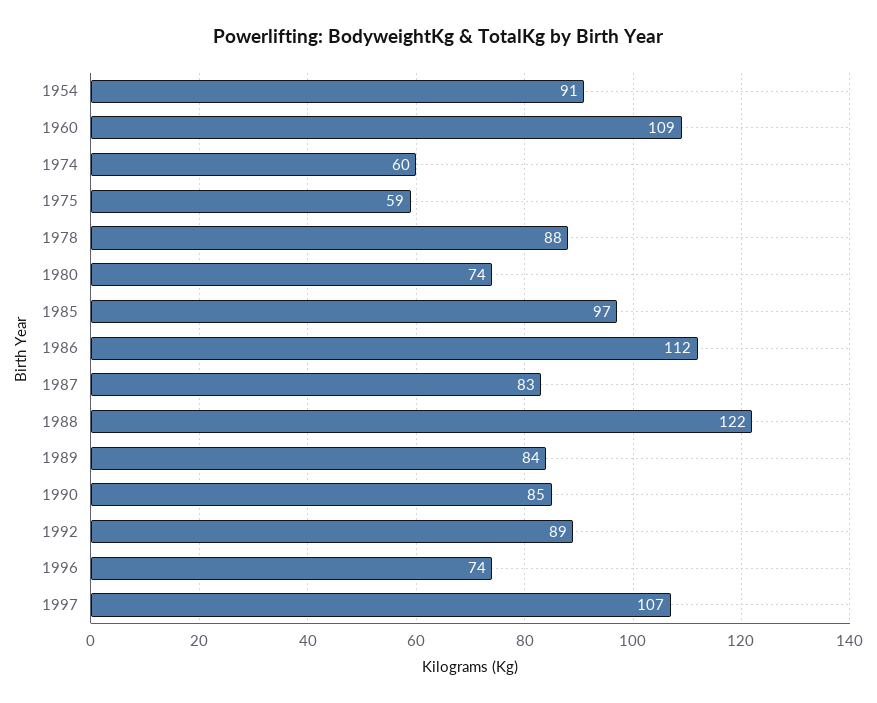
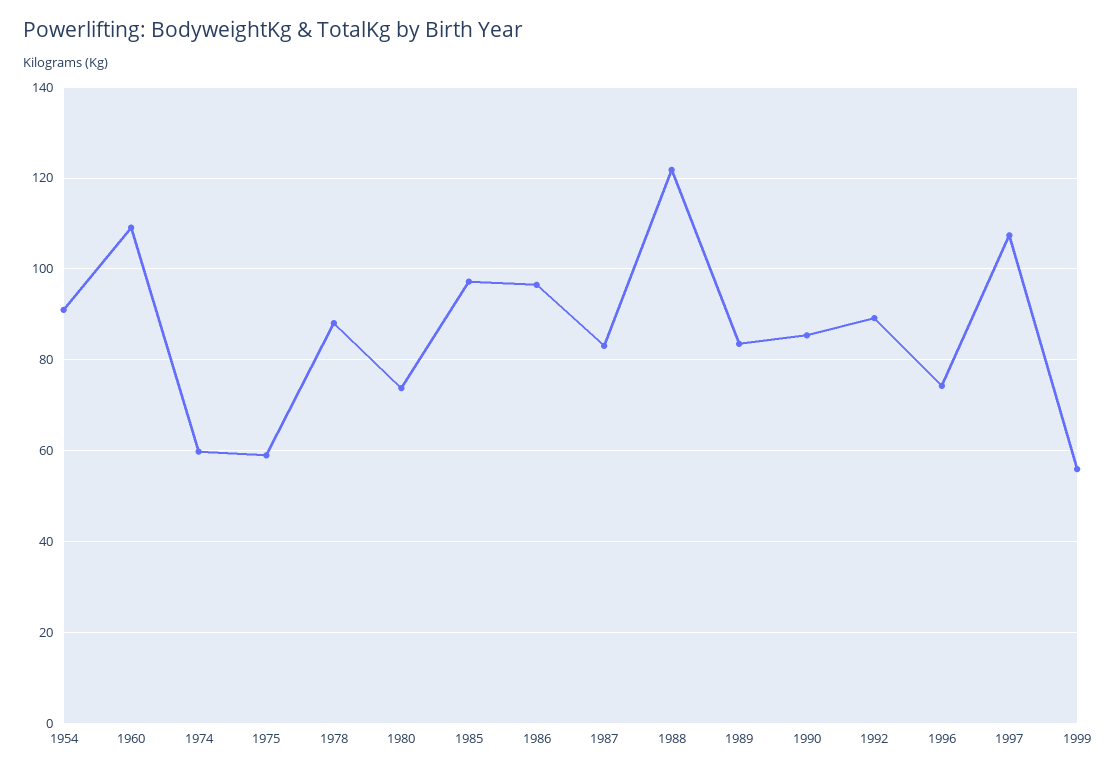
1986: 112 -> 96
1999: none -> 56

